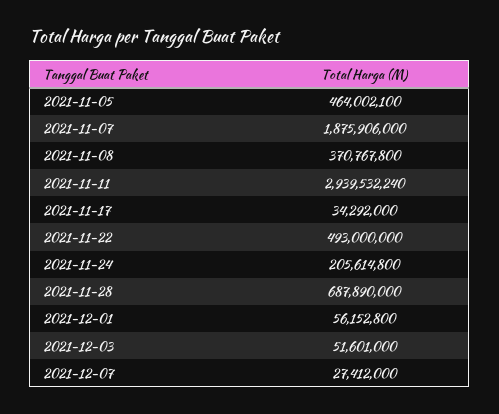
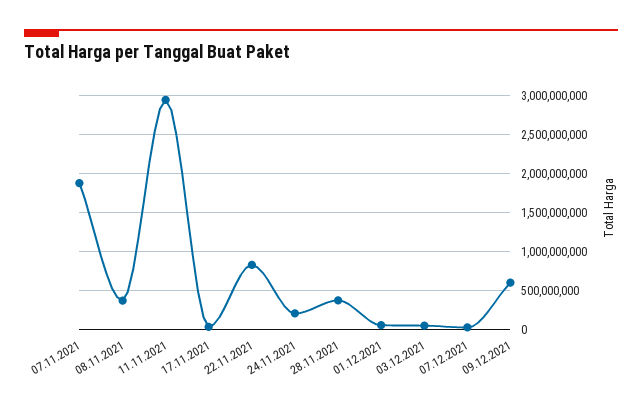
2021-11-05: 464002100 -> none
2021-11-22: 493000000 -> 800000000
2021-11-28: 687890000 -> 400000000
09.12.2021: none -> 600000000

